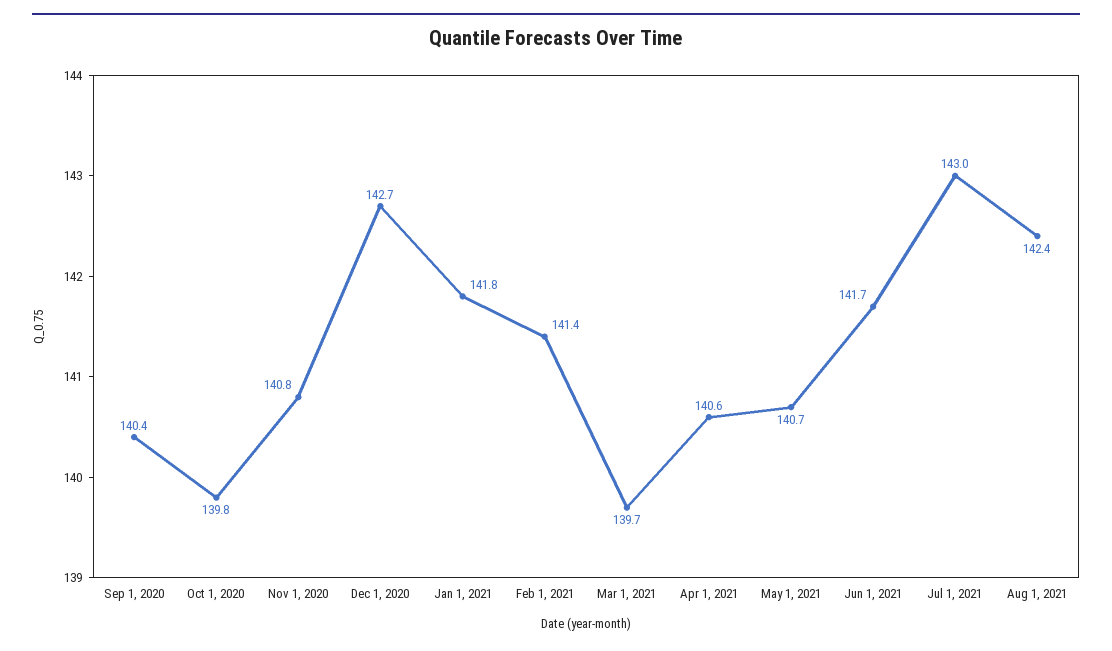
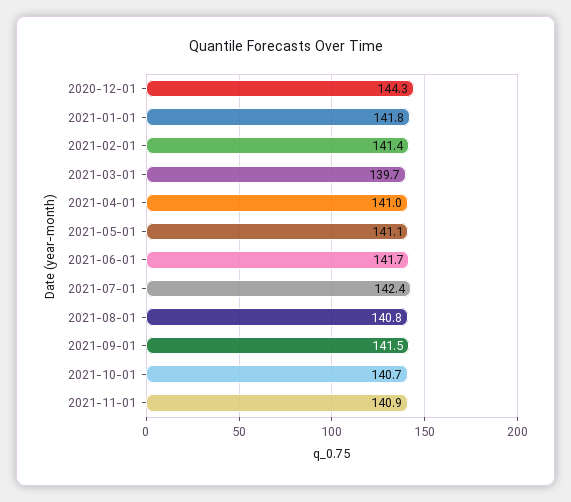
Sep 1, 2020: 140.4 -> none
Oct 1, 2020: 139.8 -> none
Nov 1, 2020: 140.8 -> none
Dec 1, 2020: 142.7 -> 144.3
Apr 1, 2021: 140.6 -> 141
May 1, 2021: 140.7 -> 141.1
Jul 1, 2021: 143 -> 142.4
Aug 1, 2021: 142.4 -> 140.8
2021-09-01: none -> 141.5
2021-10-01: none -> 140.7
2021-11-01: none -> 140.9

